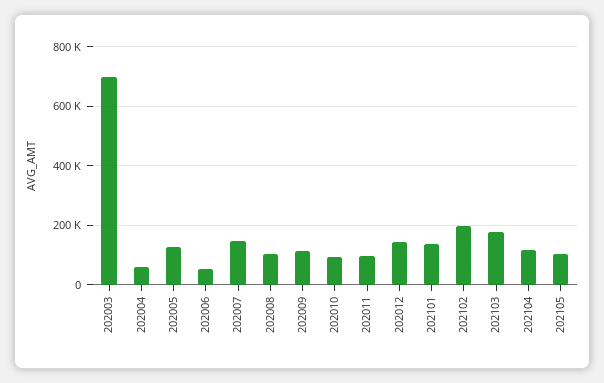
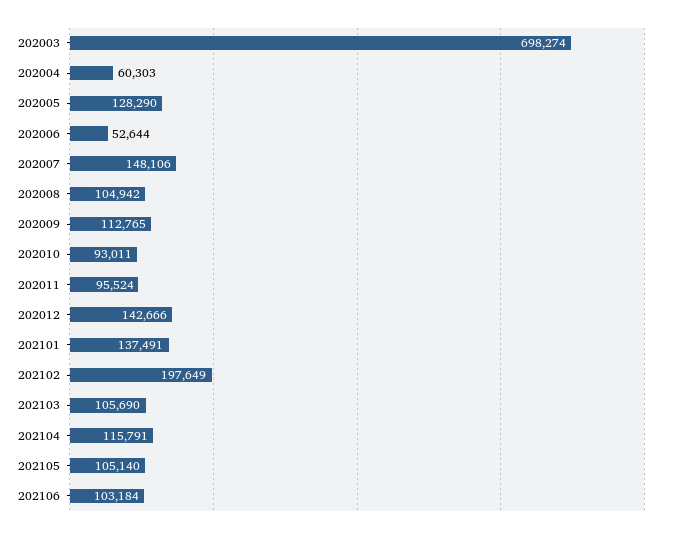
202103: 175000 -> 105690
202106: none -> 103184

